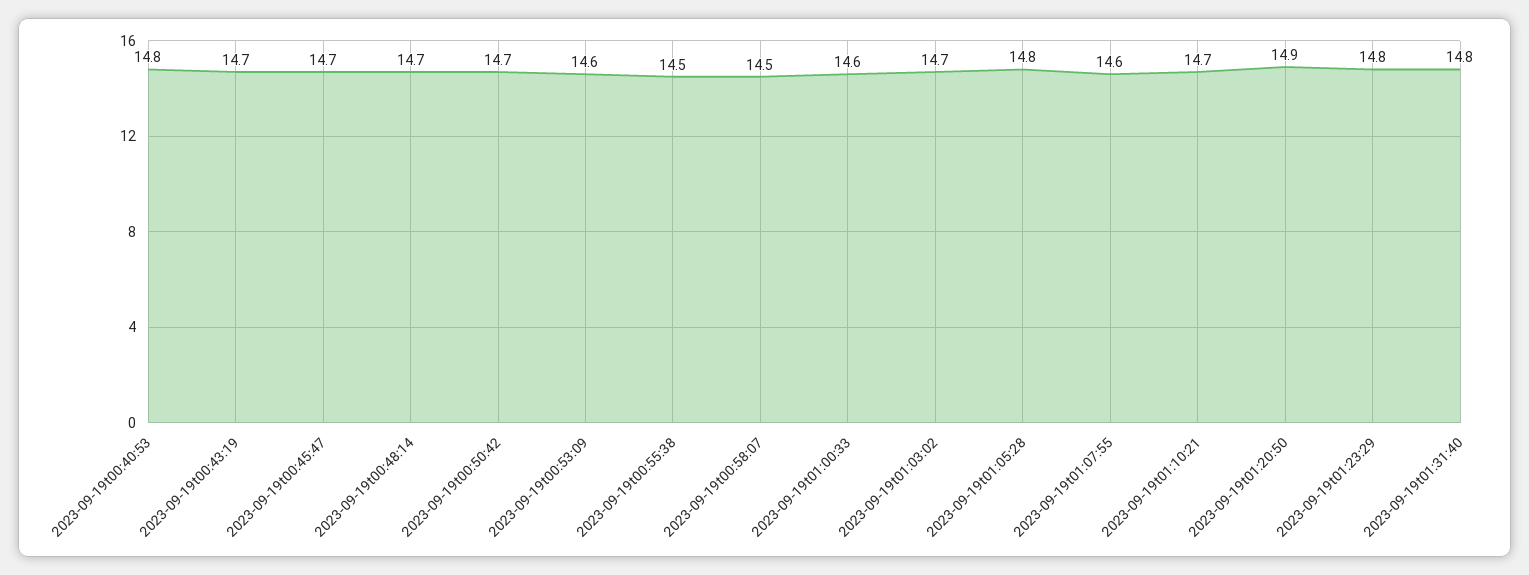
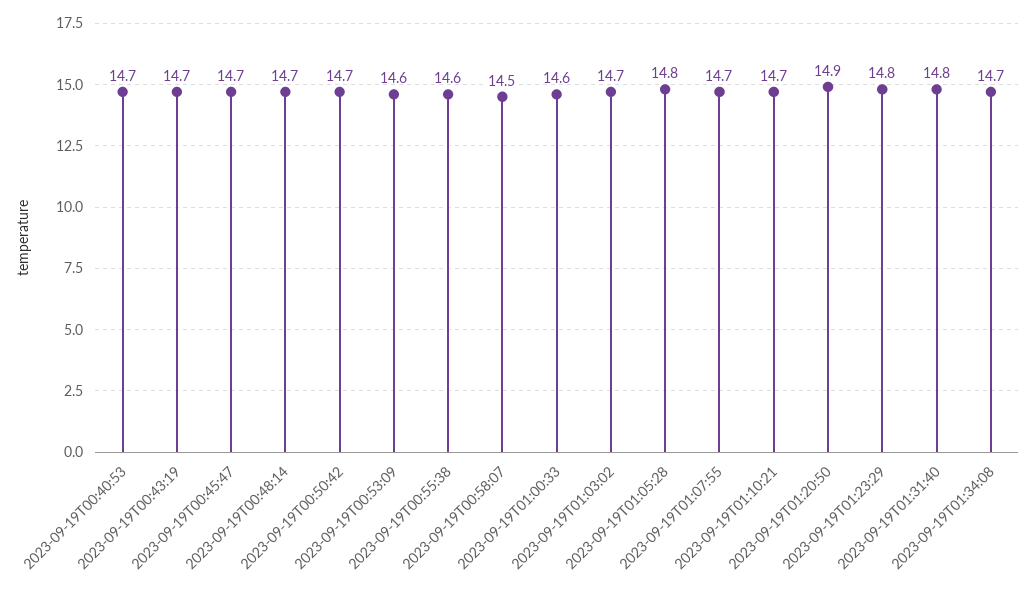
2023-09-19t00:40:53: 14.8 -> 14.7
2023-09-19t00:55:38: 14.5 -> 14.6
2023-09-19t01:07:55: 14.6 -> 14.7
2023-09-19T01:34:08: none -> 14.7

